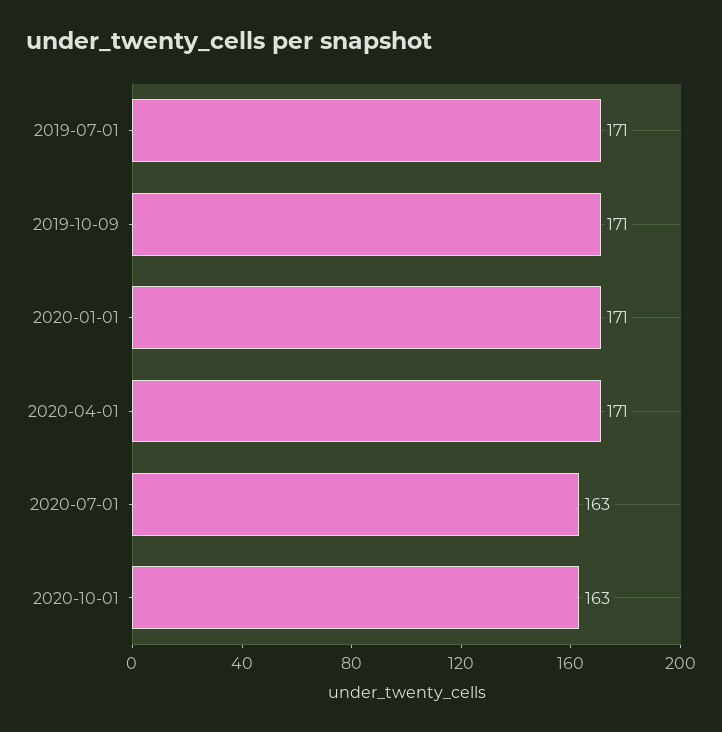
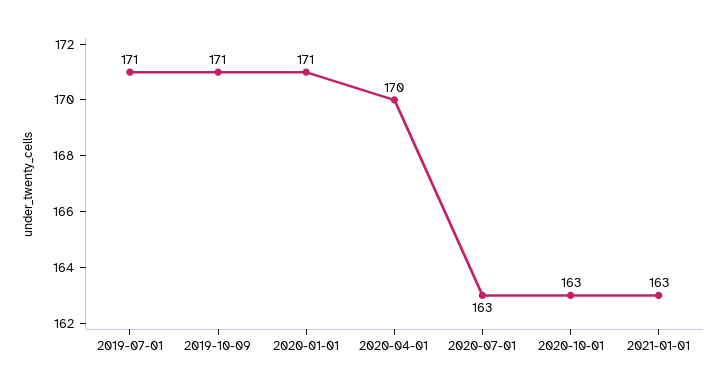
2020-04-01: 171 -> 170
2021-01-01: none -> 163

